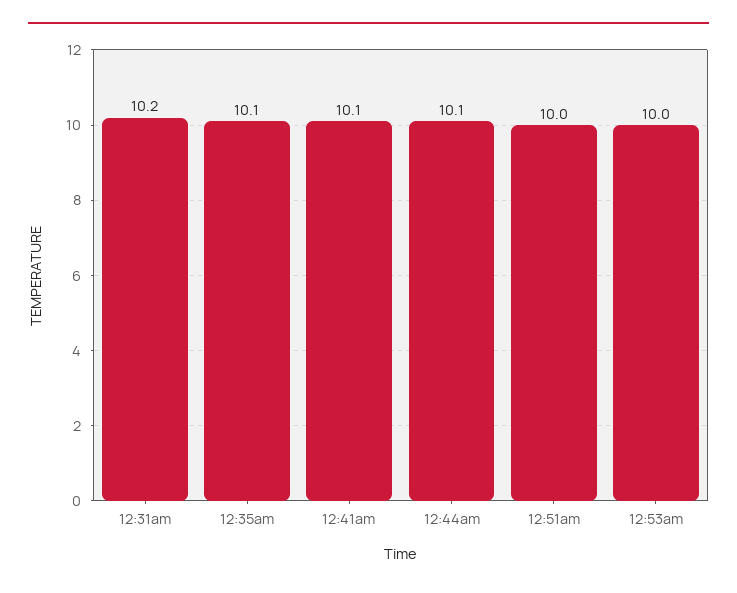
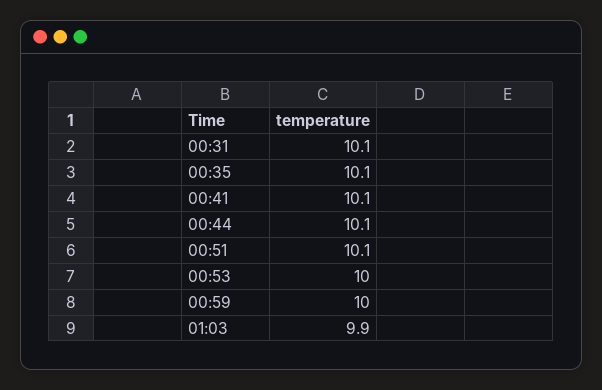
12:31am: 10.2 -> 10.1
12:51am: 10 -> 10.1
00:59: none -> 10
01:03: none -> 9.9

